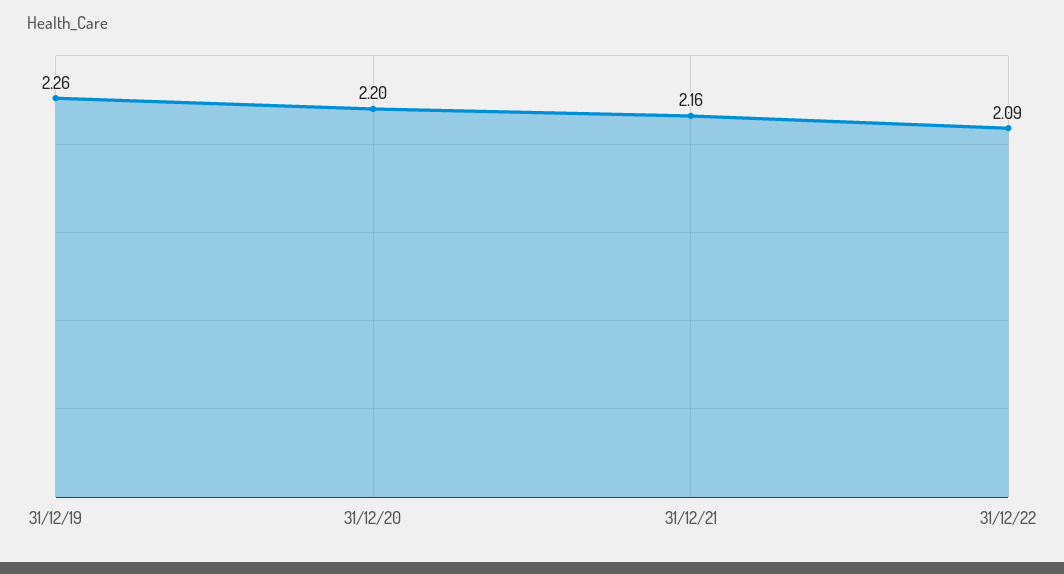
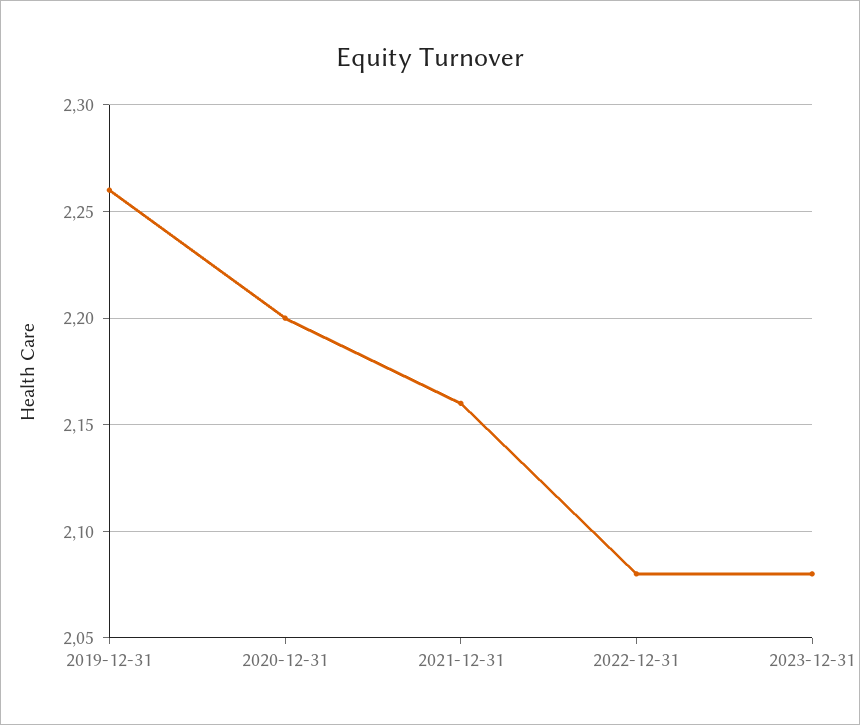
31/12/22: 2.09 -> 2.08
2023-12-31: none -> 2.08

